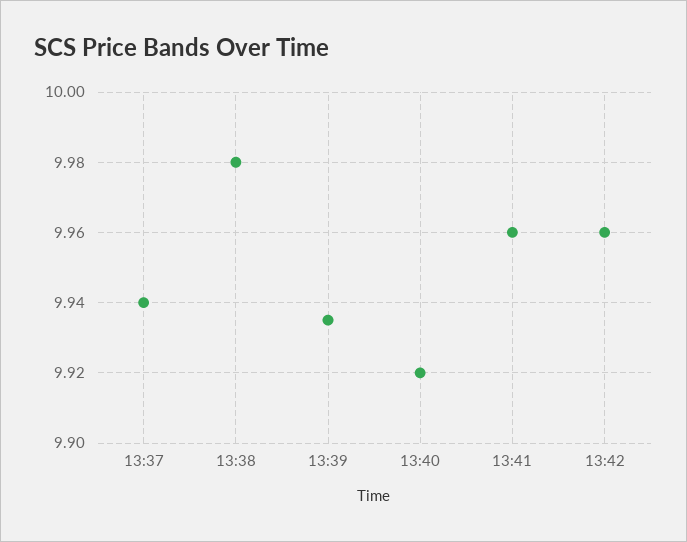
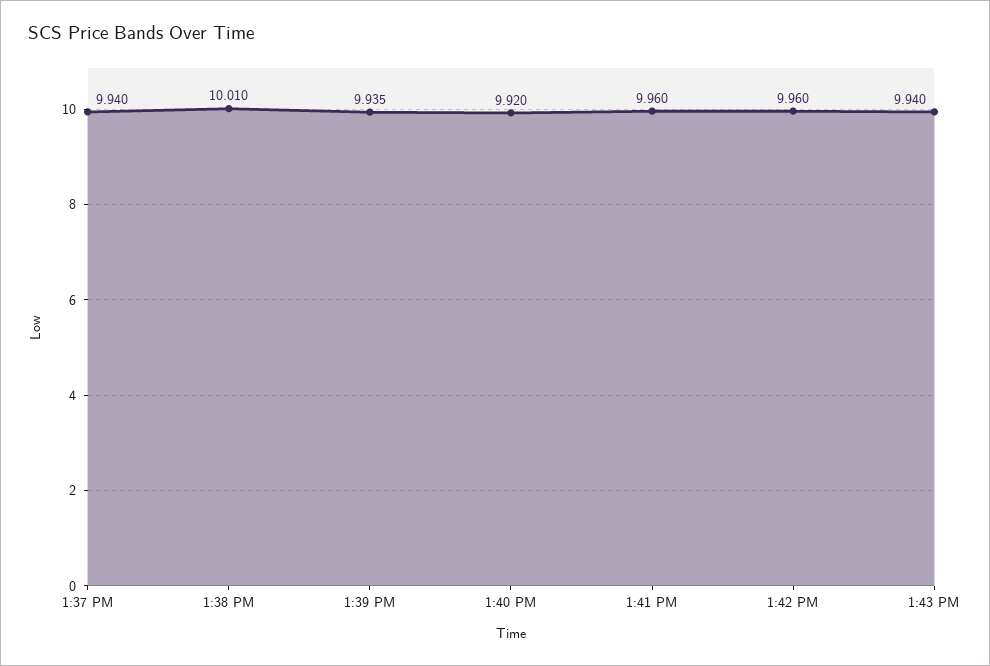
13:38: 9.98 -> 10.01
1:43 PM: none -> 9.94

